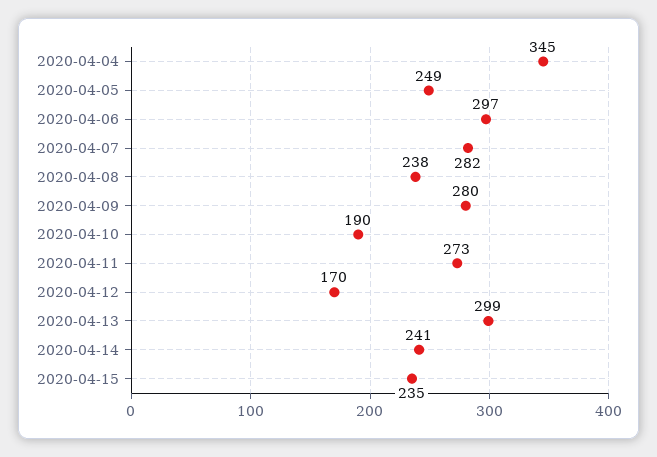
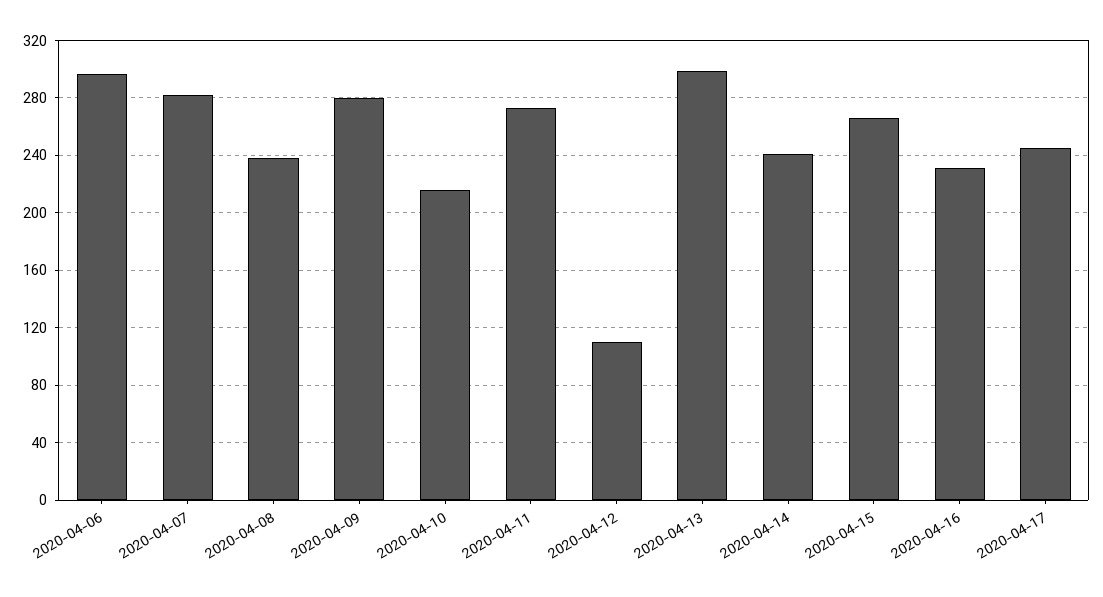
2020-04-04: 345 -> none
2020-04-05: 249 -> none
2020-04-10: 190 -> 215
2020-04-12: 170 -> 110
2020-04-15: 235 -> 265
2020-04-16: none -> 230
2020-04-17: none -> 245

